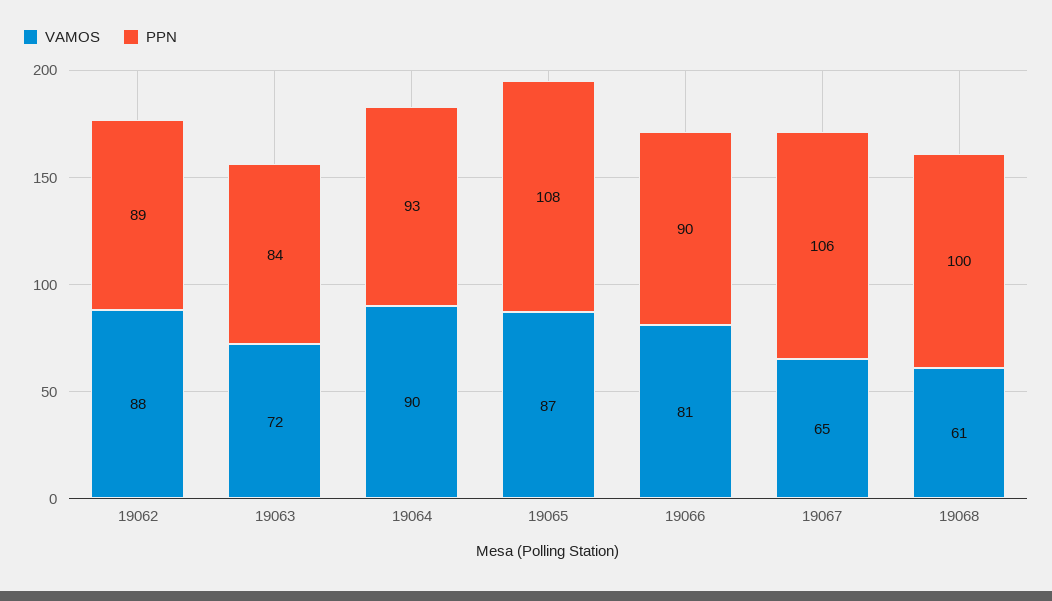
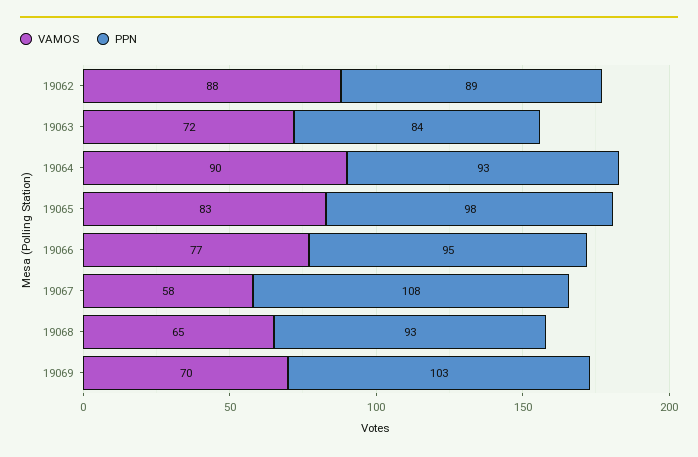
VAMOS, 19065: 87 -> 83
PPN, 19065: 108 -> 98
VAMOS, 19066: 81 -> 77
PPN, 19066: 90 -> 95
VAMOS, 19067: 65 -> 58
PPN, 19067: 106 -> 108
VAMOS, 19068: 61 -> 65
PPN, 19068: 100 -> 93
VAMOS, 19069: none -> 70
PPN, 19069: none -> 103

